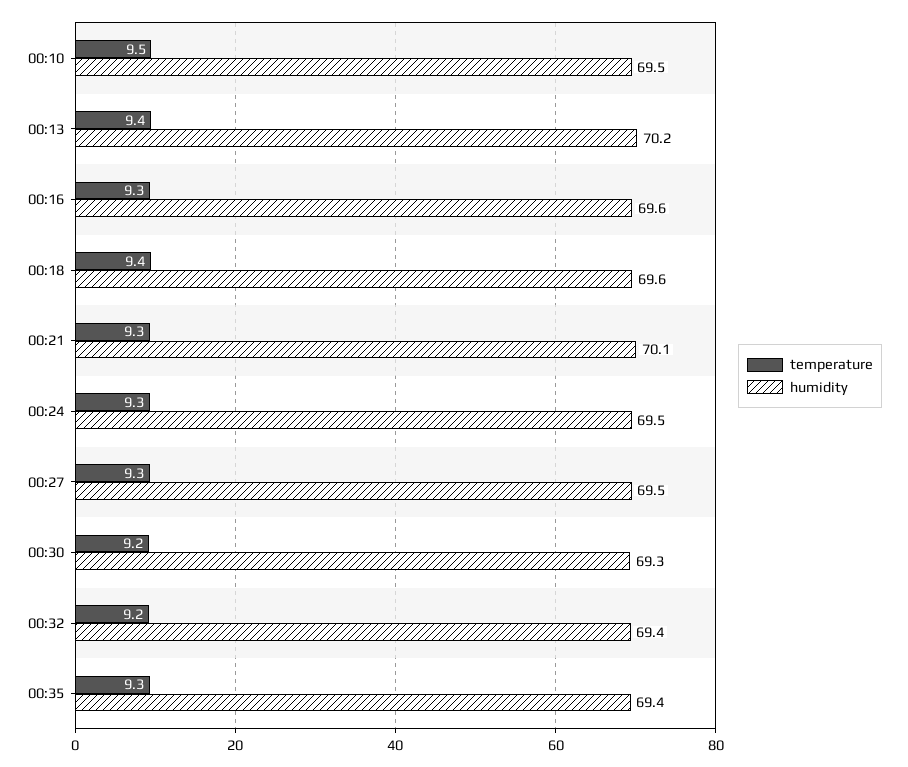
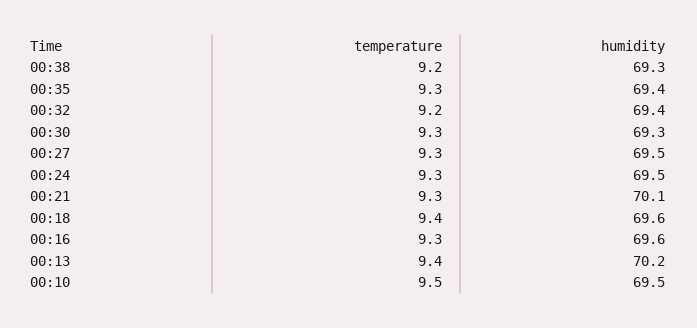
temperature, 00:30: 9.2 -> 9.3
temperature, 00:38: none -> 9.2
humidity, 00:38: none -> 69.3

